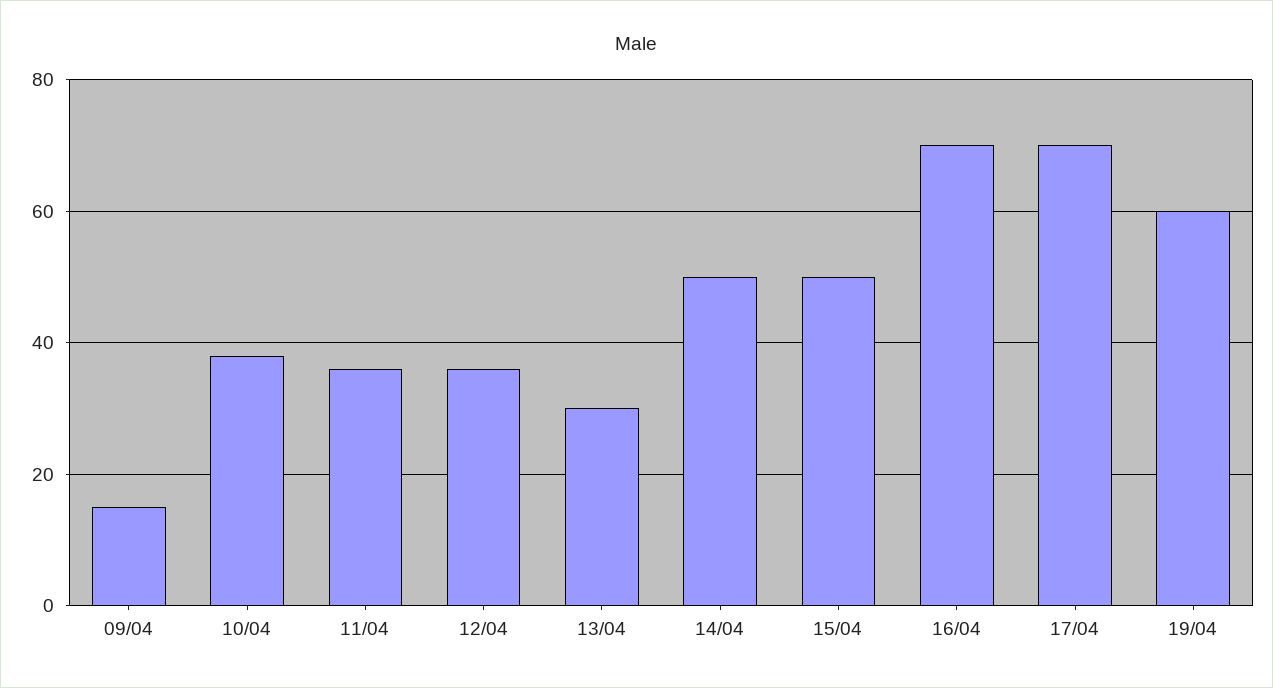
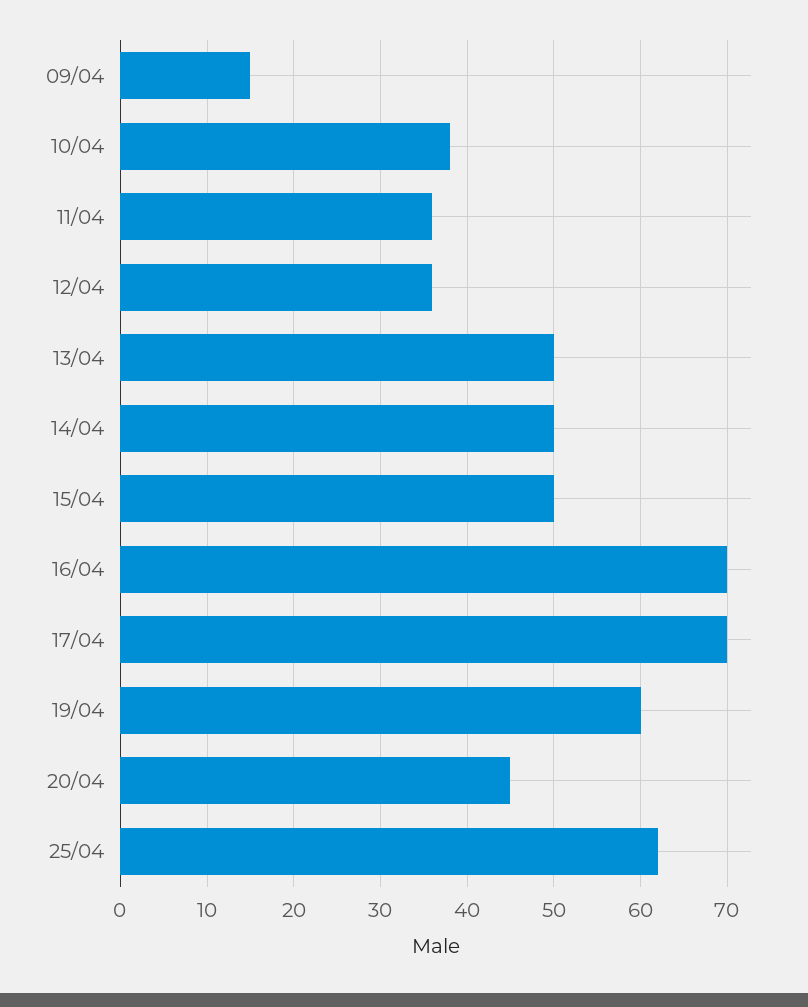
13/04: 30 -> 50
20/04: none -> 45
25/04: none -> 62

